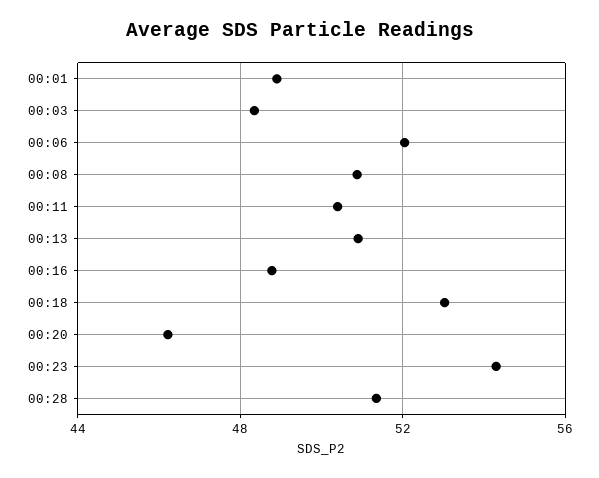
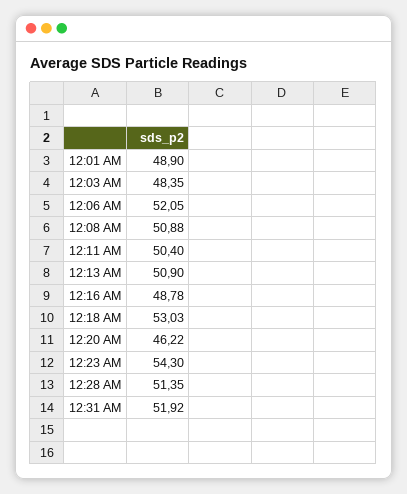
12:31 AM: none -> 51.92

